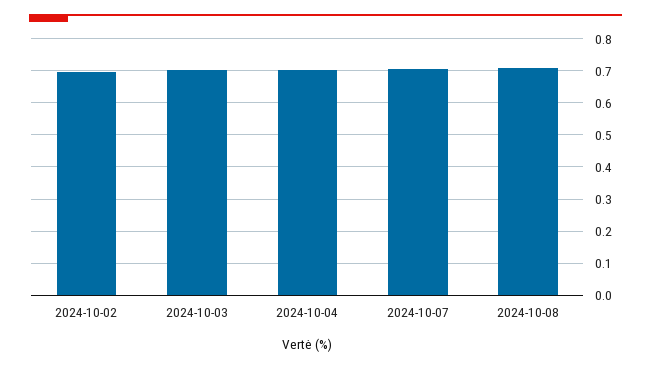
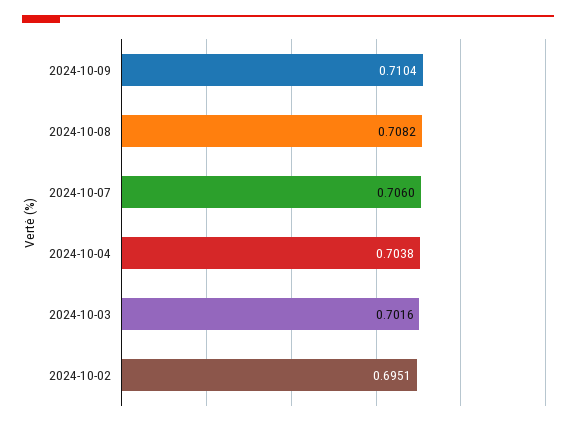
2024-10-09: none -> 0.7104

